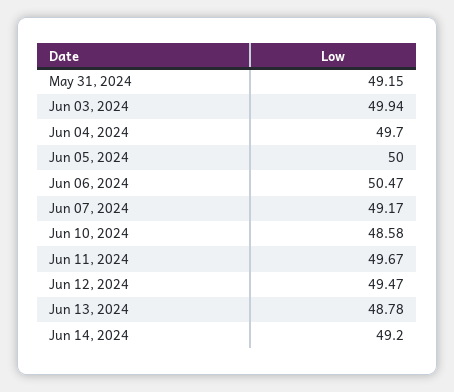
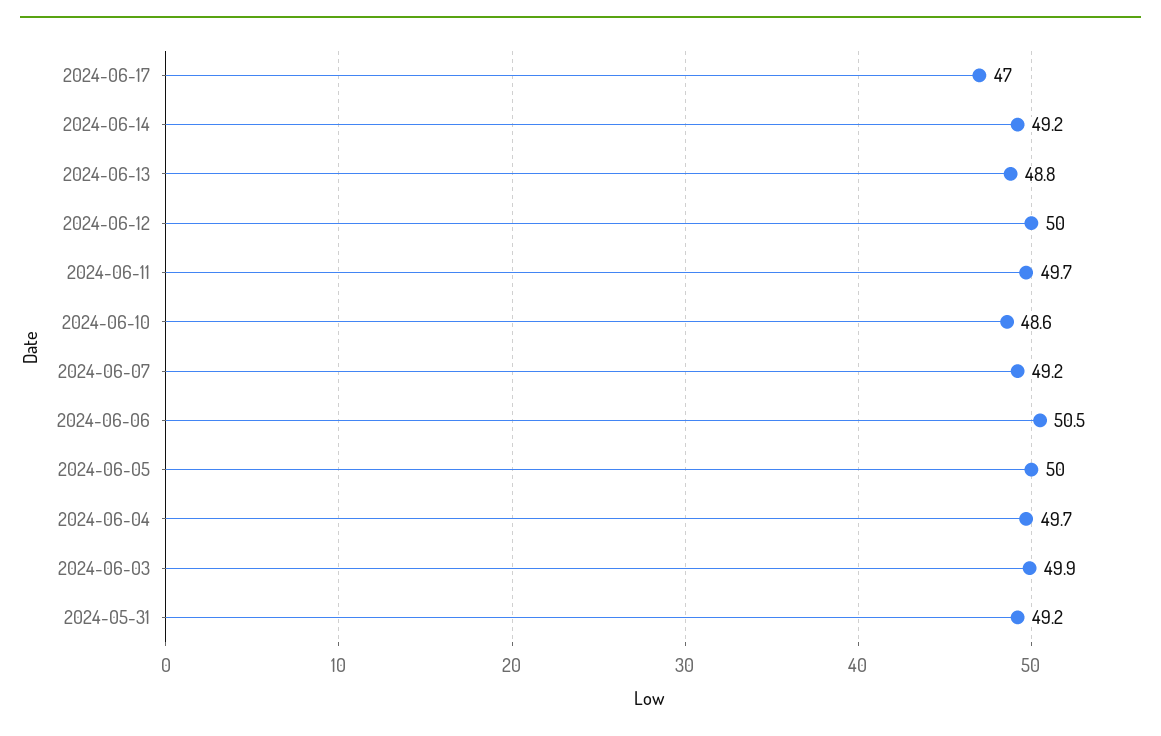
Jun 12, 2024: 49.47 -> 50
2024-06-17: none -> 47

